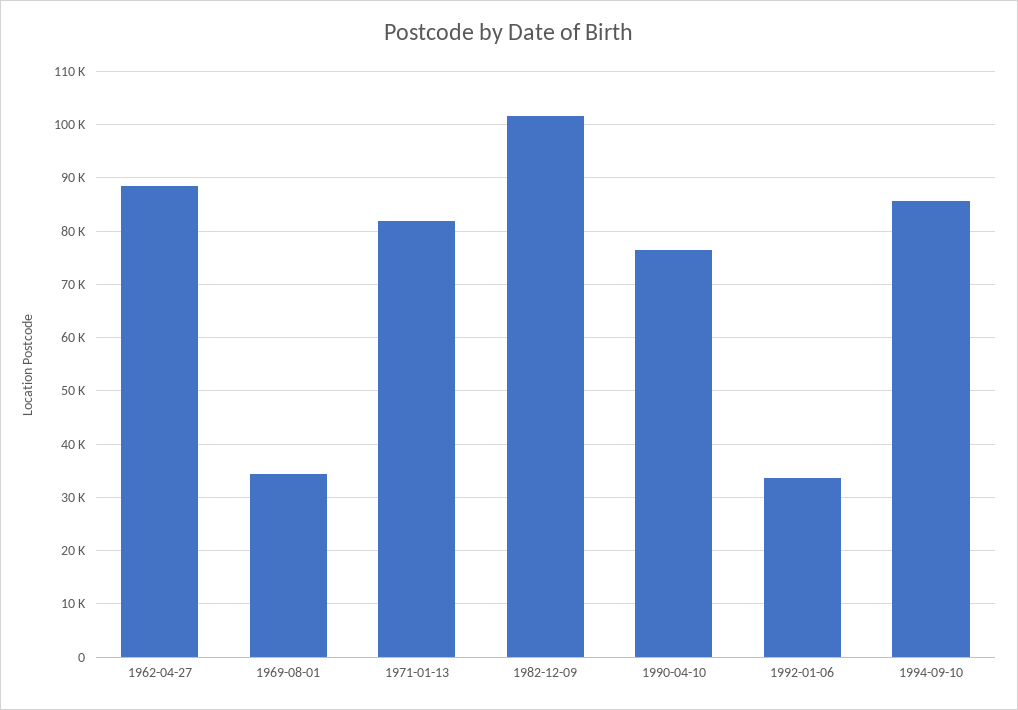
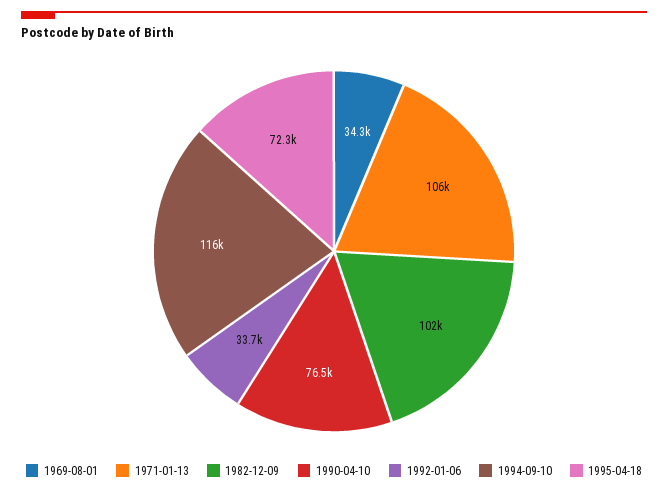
1962-04-27: 88000 -> none
1971-01-13: 82000 -> 106000
1994-09-10: 86000 -> 116000
1995-04-18: none -> 72300

